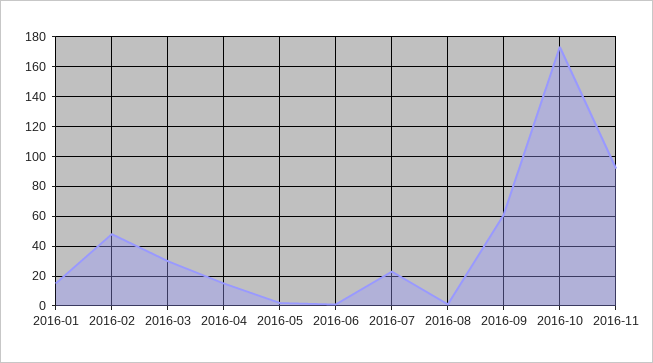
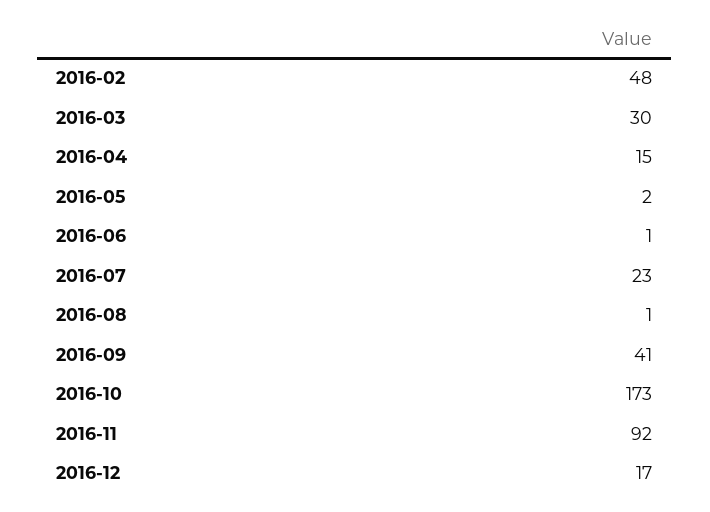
2016-01: 15 -> none
2016-09: 60 -> 41
2016-12: none -> 17

